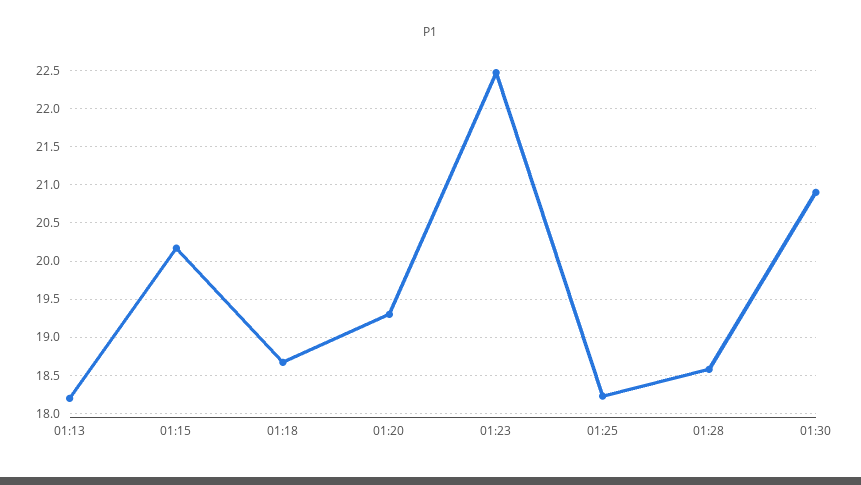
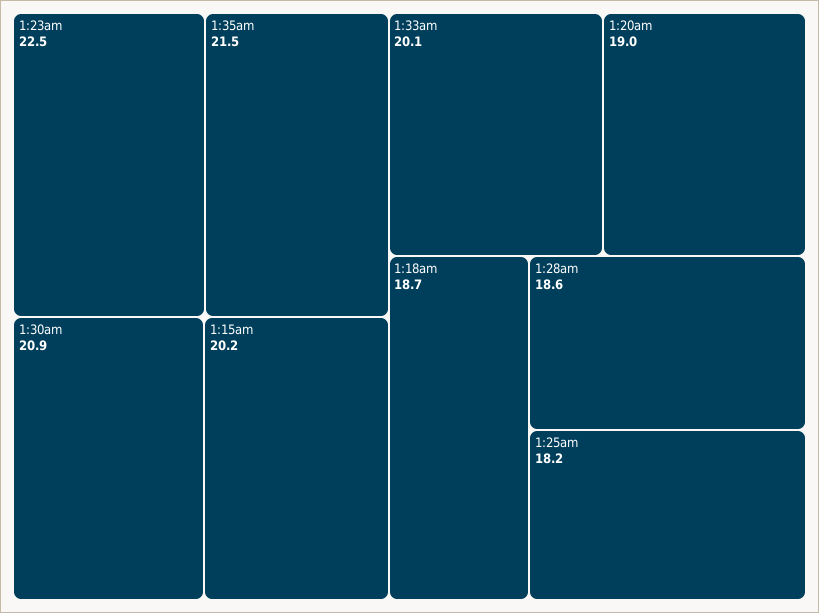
01:13: 18.2 -> none
01:20: 19.3 -> 19
1:35am: none -> 21.5
1:33am: none -> 20.1

